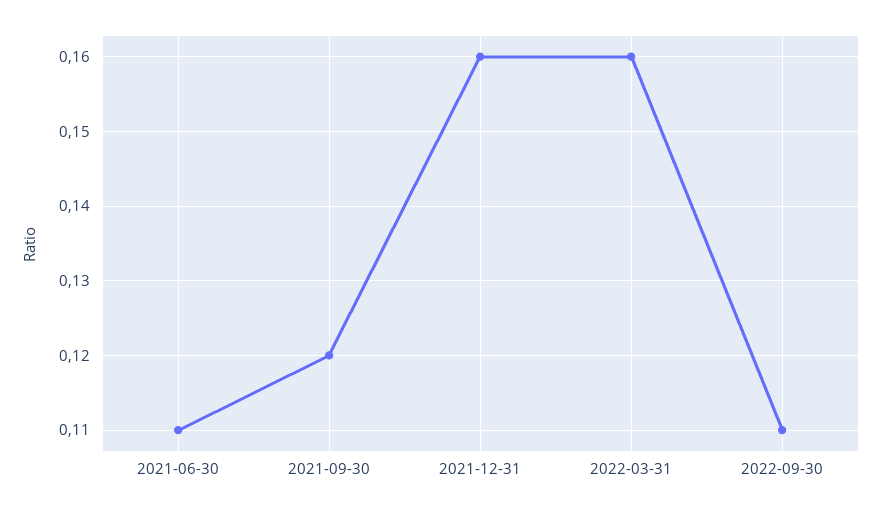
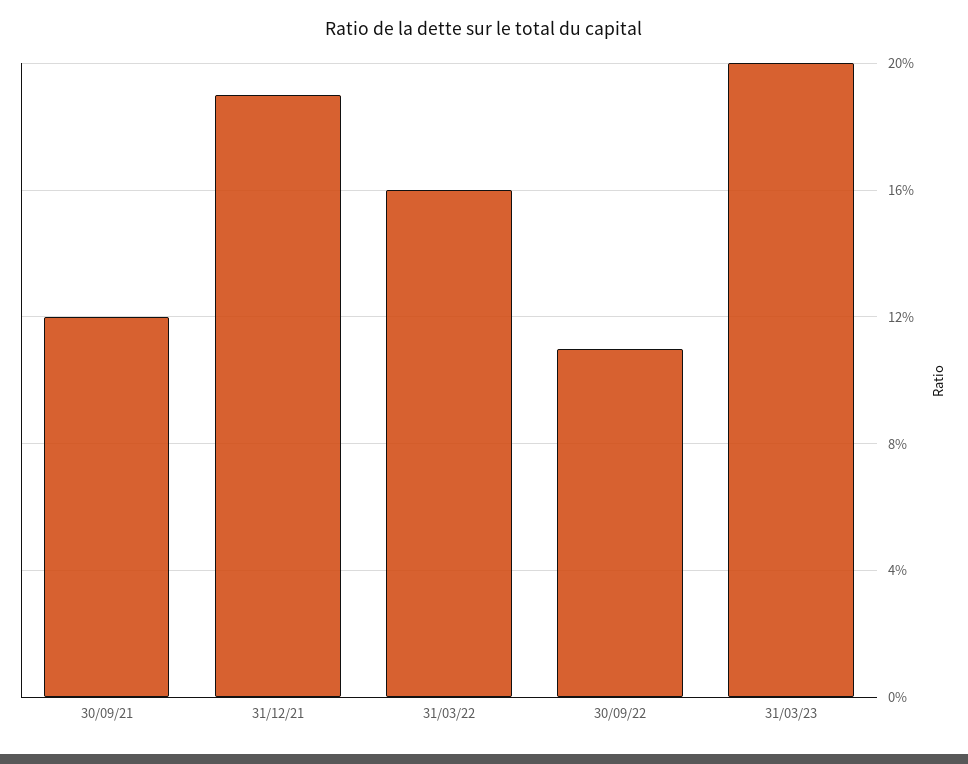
2021-06-30: 0.11 -> none
2021-12-31: 0.16 -> 0.19
31/03/23: none -> 0.2

